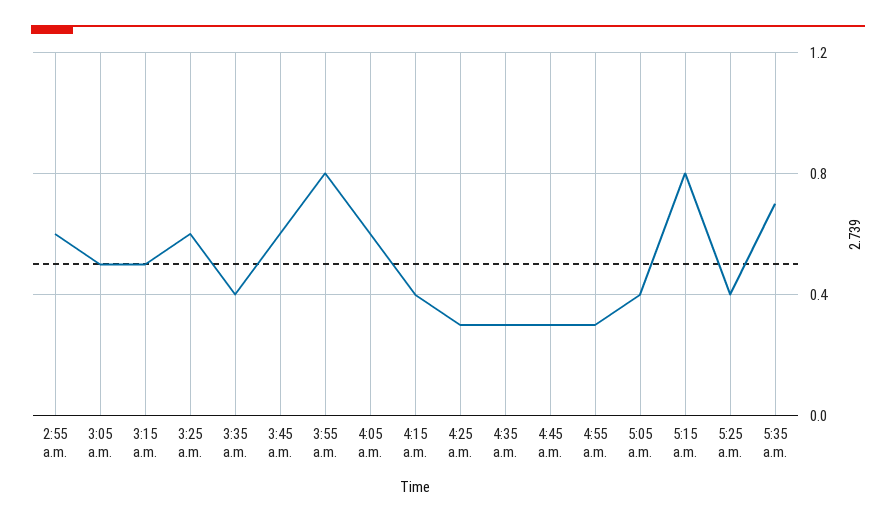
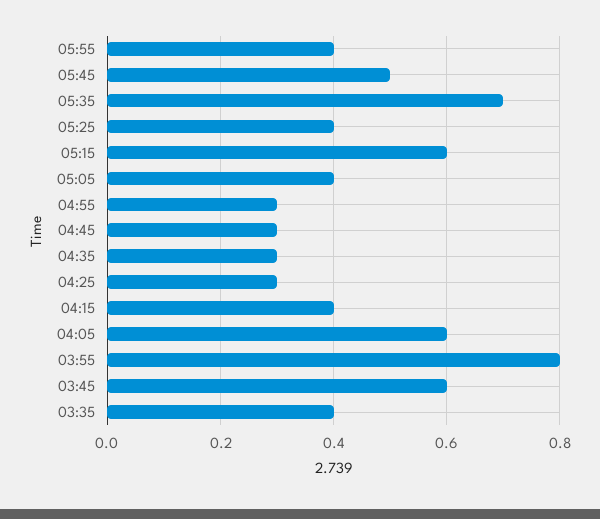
2:55 a.m.: 0.6 -> none
3:05 a.m.: 0.5 -> none
3:15 a.m.: 0.5 -> none
3:25 a.m.: 0.6 -> none
5:15 a.m.: 0.8 -> 0.6
05:55: none -> 0.4
05:45: none -> 0.5

